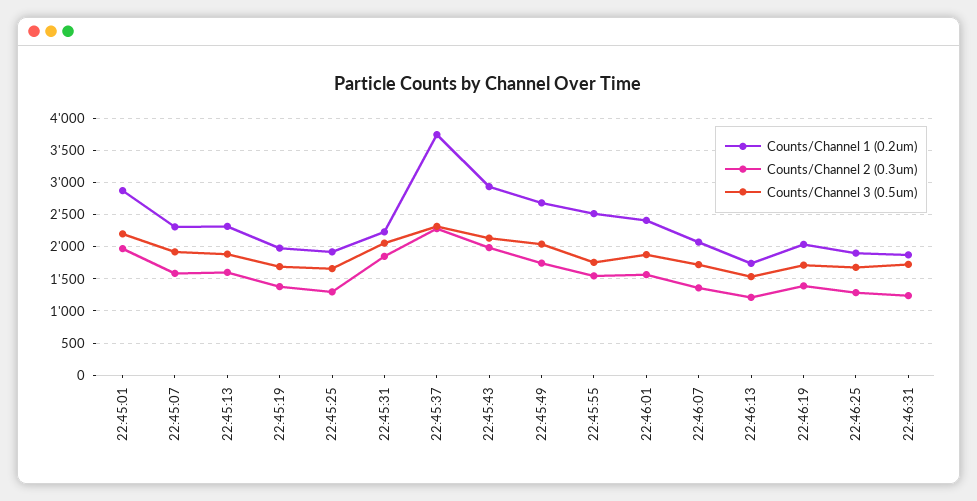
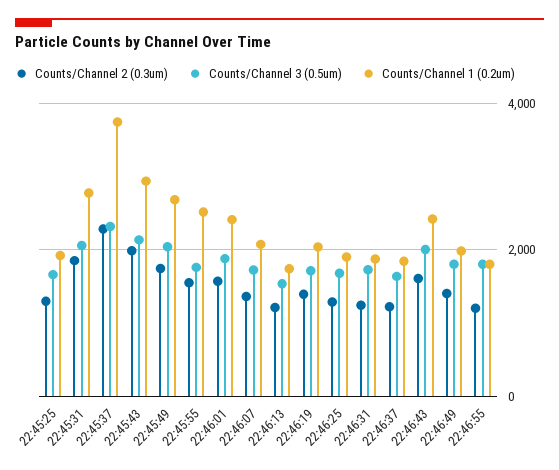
Counts/Channel 1 (0.2um), 22:45:01: 2900 -> none
Counts/Channel 2 (0.3um), 22:45:01: 2000 -> none
Counts/Channel 3 (0.5um), 22:45:01: 2200 -> none
Counts/Channel 1 (0.2um), 22:45:07: 2300 -> none
Counts/Channel 2 (0.3um), 22:45:07: 1600 -> none
Counts/Channel 3 (0.5um), 22:45:07: 1900 -> none
Counts/Channel 1 (0.2um), 22:45:13: 2300 -> none
Counts/Channel 2 (0.3um), 22:45:13: 1600 -> none
Counts/Channel 3 (0.5um), 22:45:13: 1900 -> none
Counts/Channel 1 (0.2um), 22:45:19: 2000 -> none
Counts/Channel 2 (0.3um), 22:45:19: 1400 -> none
Counts/Channel 3 (0.5um), 22:45:19: 1700 -> none
Counts/Channel 1 (0.2um), 22:45:31: 2200 -> 2800
Counts/Channel 2 (0.3um), 22:46:37: none -> 1200
Counts/Channel 3 (0.5um), 22:46:37: none -> 1600
Counts/Channel 1 (0.2um), 22:46:37: none -> 1800
Counts/Channel 2 (0.3um), 22:46:43: none -> 1600
Counts/Channel 3 (0.5um), 22:46:43: none -> 2000
Counts/Channel 1 (0.2um), 22:46:43: none -> 2400
Counts/Channel 2 (0.3um), 22:46:49: none -> 1400
Counts/Channel 3 (0.5um), 22:46:49: none -> 1800
Counts/Channel 1 (0.2um), 22:46:49: none -> 2000
Counts/Channel 2 (0.3um), 22:46:55: none -> 1200
Counts/Channel 3 (0.5um), 22:46:55: none -> 1800
Counts/Channel 1 (0.2um), 22:46:55: none -> 1800

